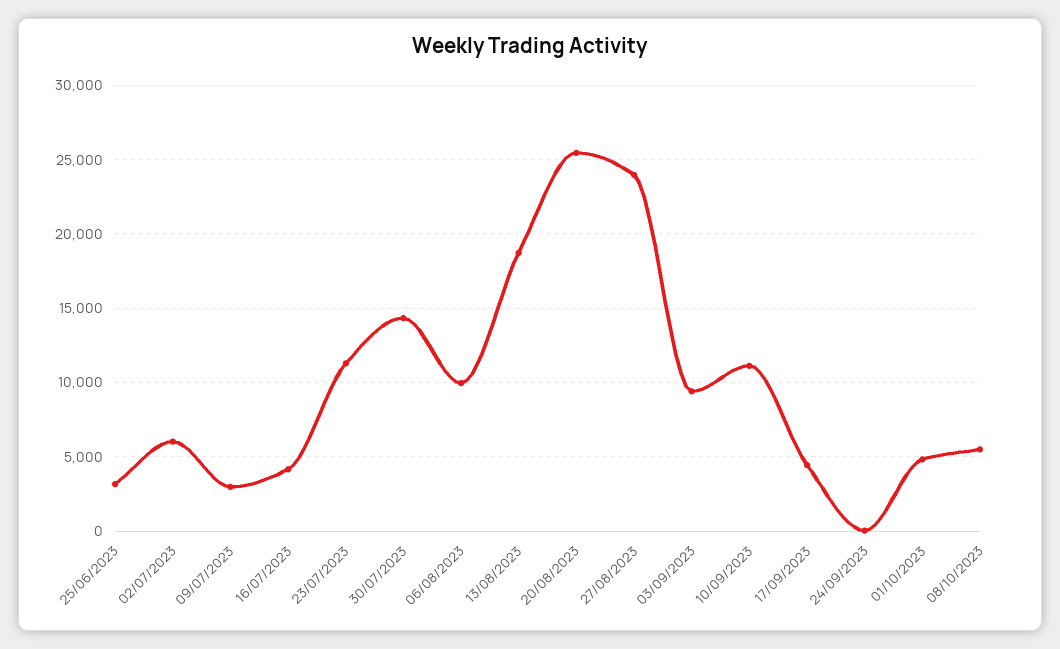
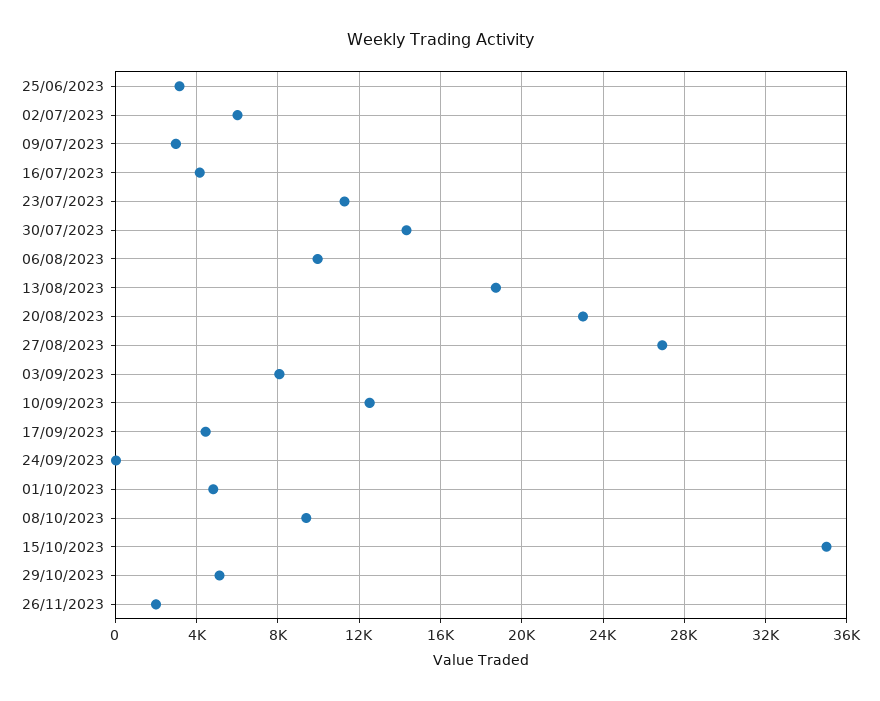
20/08/2023: 25500 -> 23000
27/08/2023: 24000 -> 27000
03/09/2023: 9500 -> 8000
10/09/2023: 11000 -> 12500
08/10/2023: 5500 -> 9500
15/10/2023: none -> 35000
29/10/2023: none -> 5000
26/11/2023: none -> 2000

